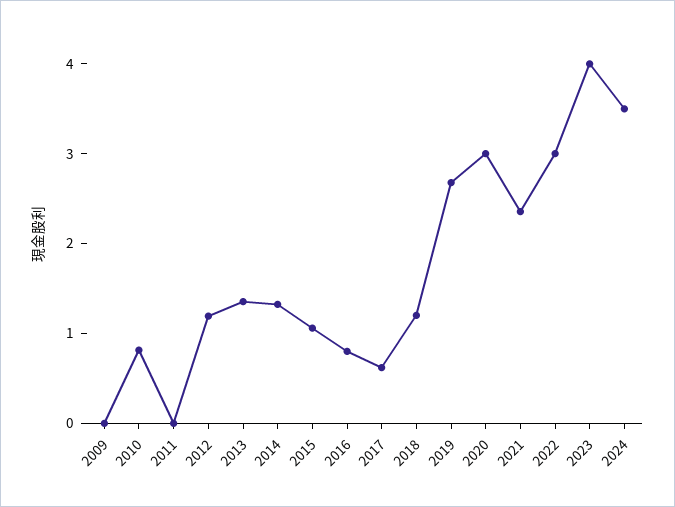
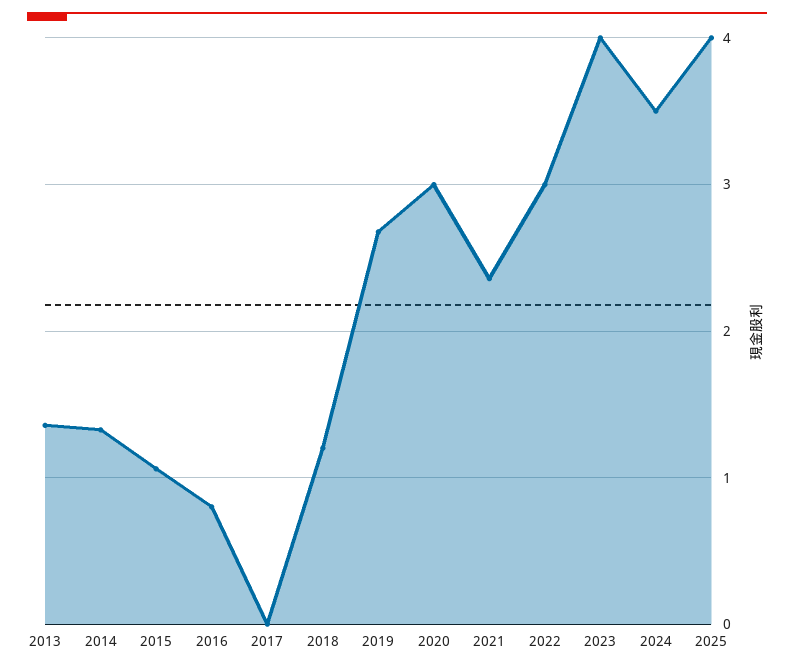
2009: 0 -> none
2010: 0.8 -> none
2011: 0 -> none
2012: 1.2 -> none
2017: 0.6 -> 0
2025: none -> 4

